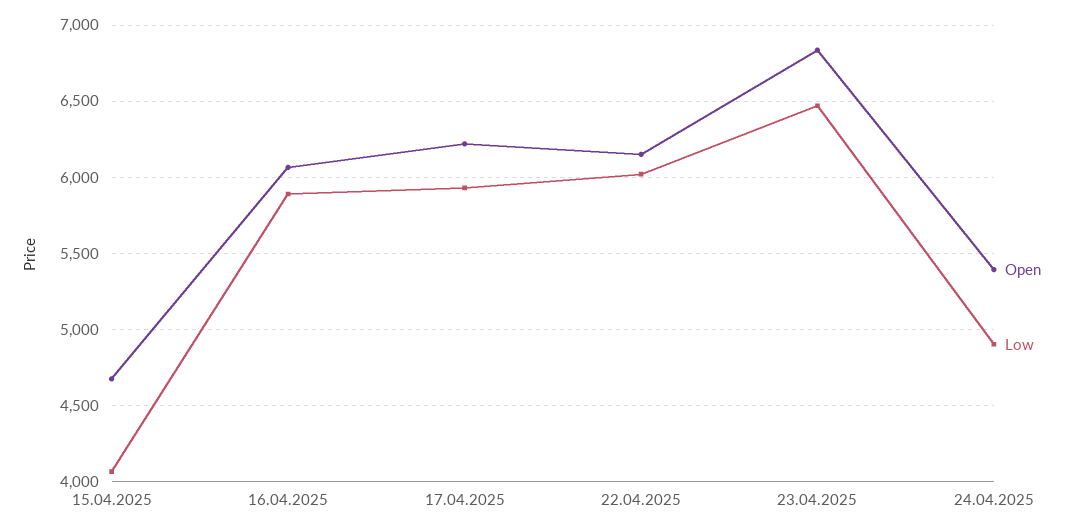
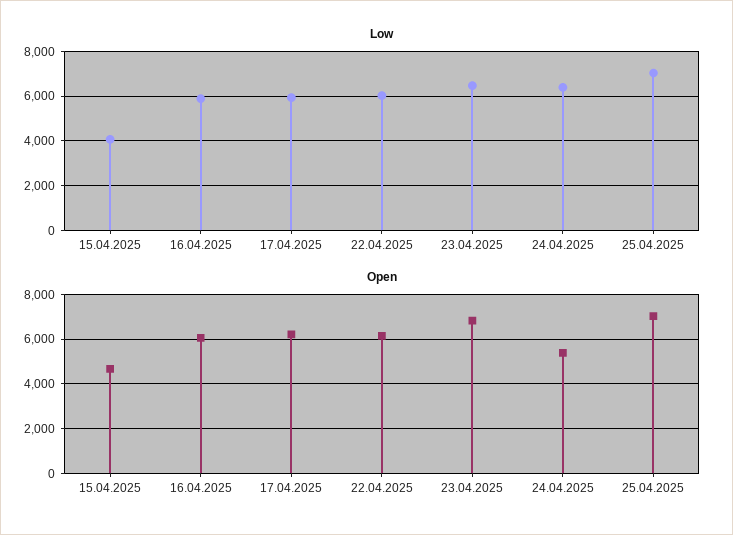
Low, 24.04.2025: 4900 -> 6500
Low, 25.04.2025: none -> 7000
Open, 25.04.2025: none -> 7000

